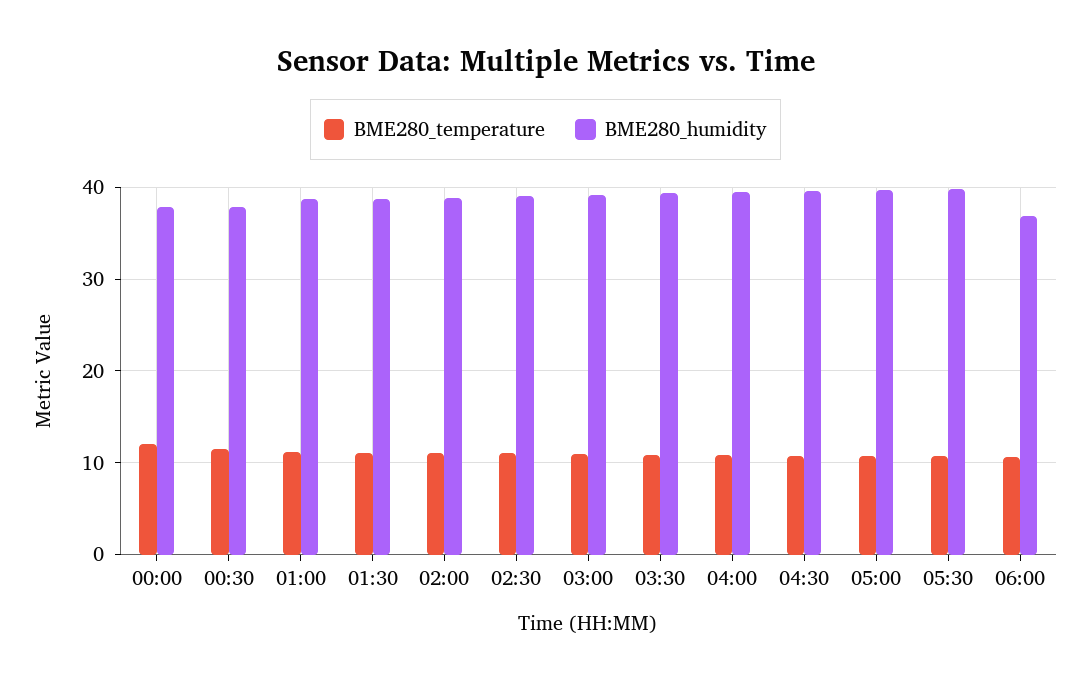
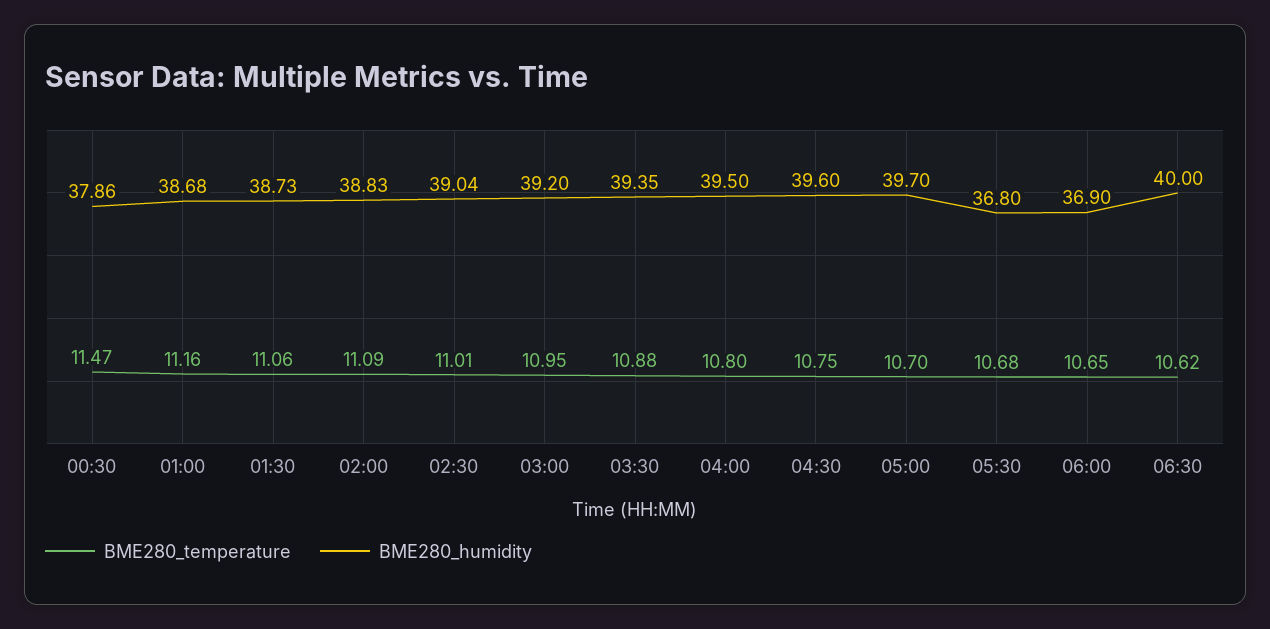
BME280_temperature, 00:00: 12 -> none
BME280_humidity, 00:00: 38 -> none
BME280_humidity, 05:30: 40 -> 36.8
BME280_temperature, 06:30: none -> 10.62
BME280_humidity, 06:30: none -> 40

